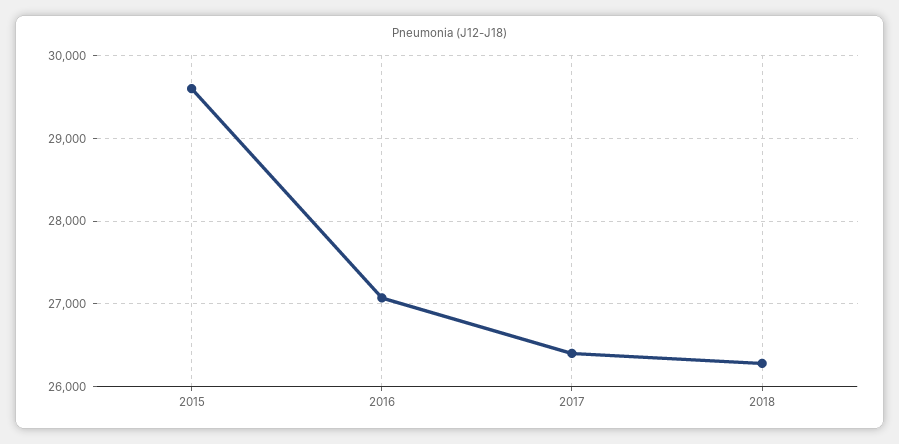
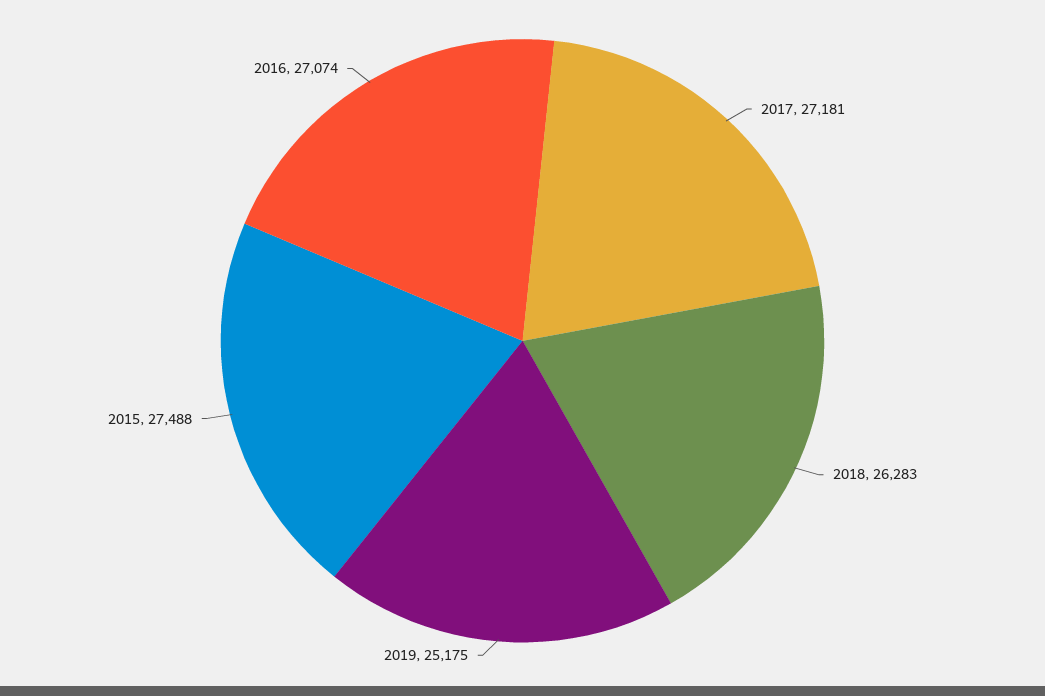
2015: 29600 -> 27488
2017: 26400 -> 27181
2019: none -> 25175

